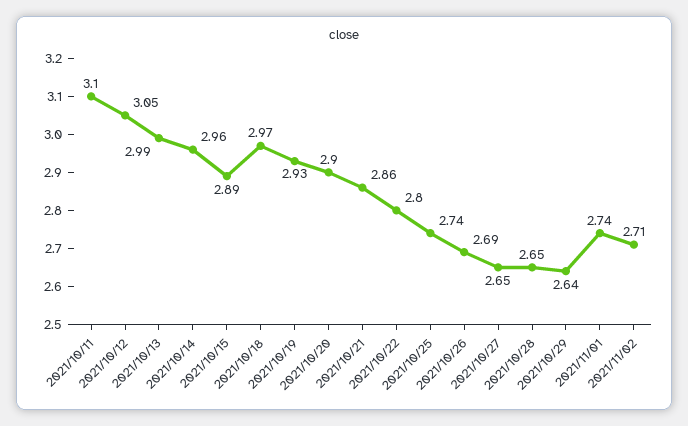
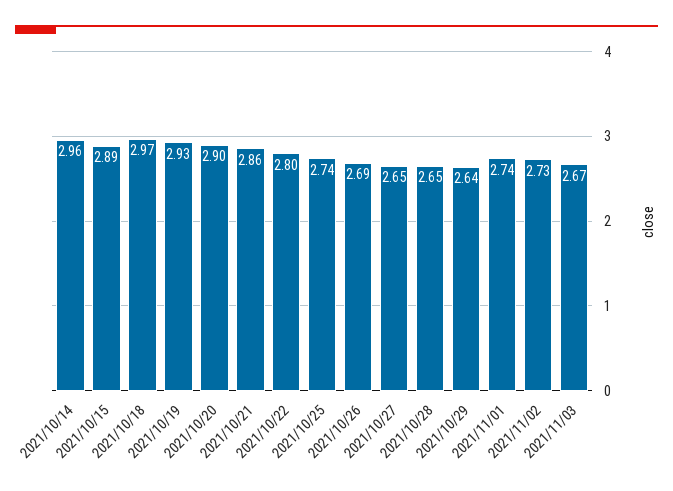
2021/10/11: 3.1 -> none
2021/10/12: 3.05 -> none
2021/10/13: 2.99 -> none
2021/11/02: 2.71 -> 2.73
2021/11/03: none -> 2.67

